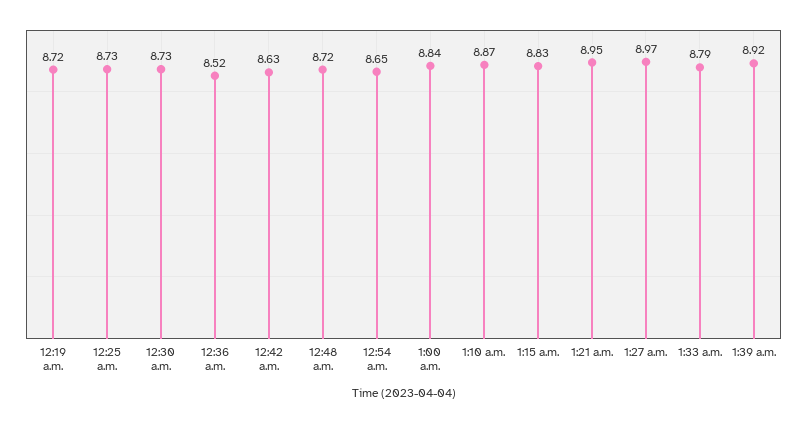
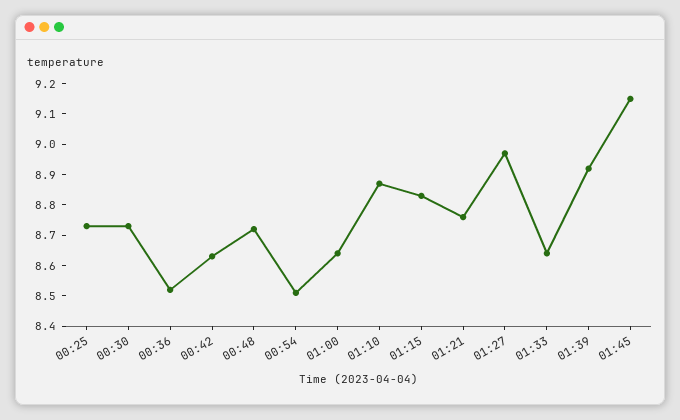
12:19 a.m.: 8.72 -> none
12:54 a.m.: 8.65 -> 8.5
1:00 a.m.: 8.84 -> 8.65
1:21 a.m.: 8.95 -> 8.75
1:33 a.m.: 8.79 -> 8.65
01:45: none -> 9.15

